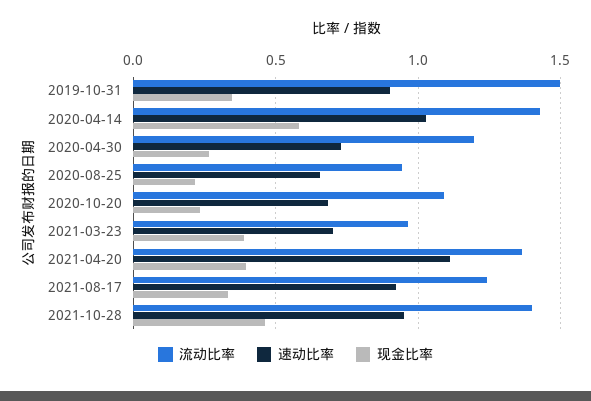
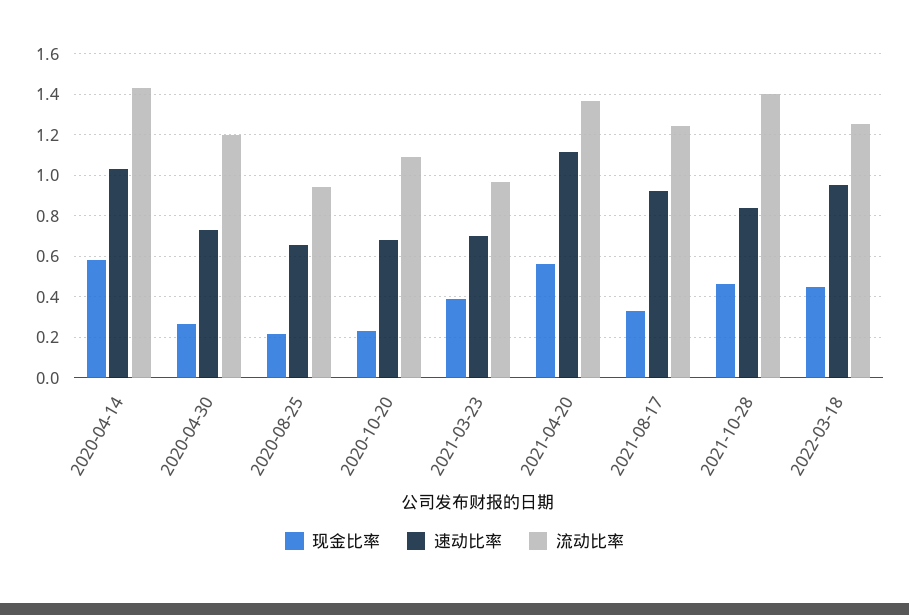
流动比率, 2019-10-31: 1.5 -> none
速动比率, 2019-10-31: 0.9 -> none
现金比率, 2019-10-31: 0.35 -> none
现金比率, 2021-04-20: 0.4 -> 0.55
速动比率, 2021-10-28: 0.95 -> 0.85
现金比率, 2022-03-18: none -> 0.45
速动比率, 2022-03-18: none -> 0.95
流动比率, 2022-03-18: none -> 1.25

